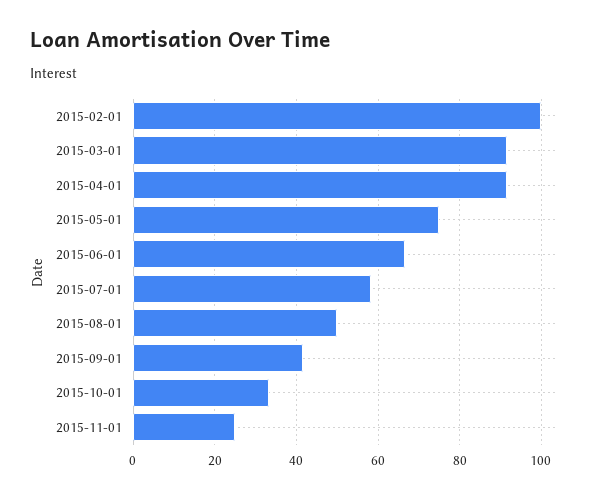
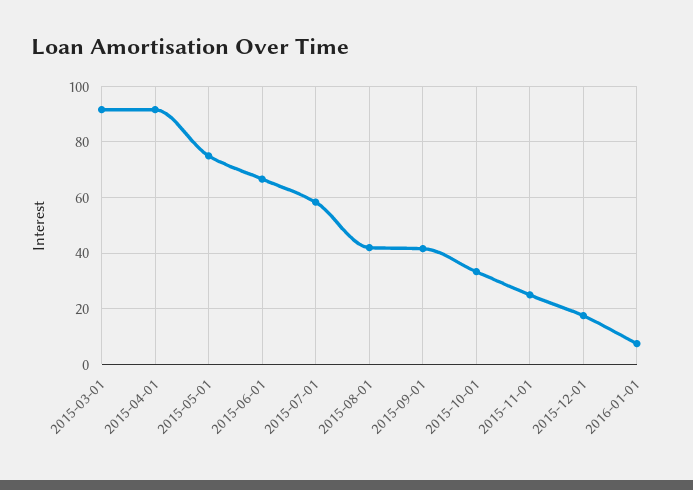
2015-02-01: 100 -> none
2015-08-01: 50 -> 42.5
2015-12-01: none -> 17.5
2016-01-01: none -> 7.5

